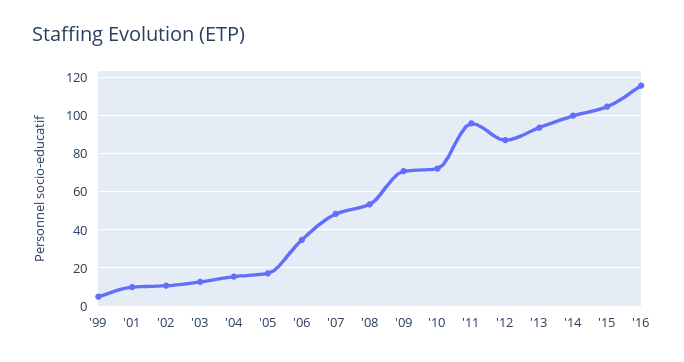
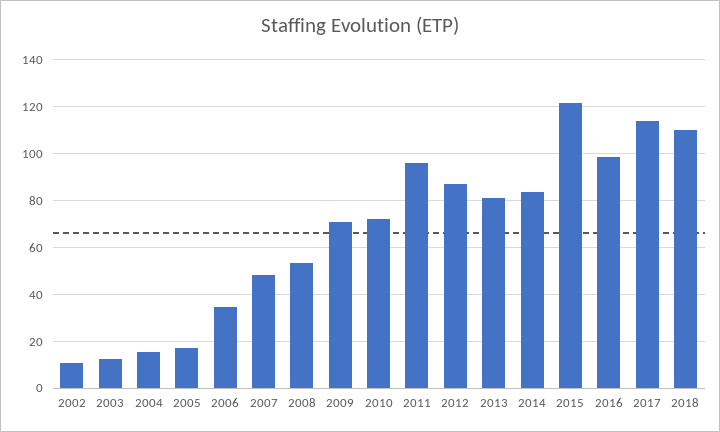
'99: 5 -> none
'01: 10 -> none
'13: 95 -> 80
'14: 100 -> 85
'15: 105 -> 120
'16: 115 -> 100
2017: none -> 115
2018: none -> 110

